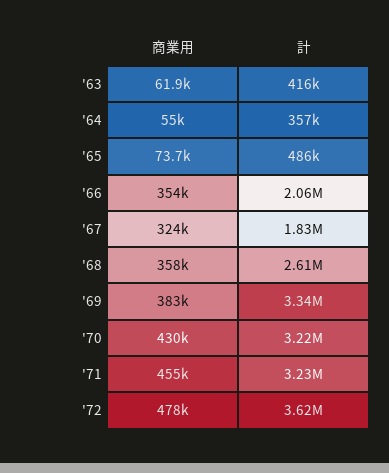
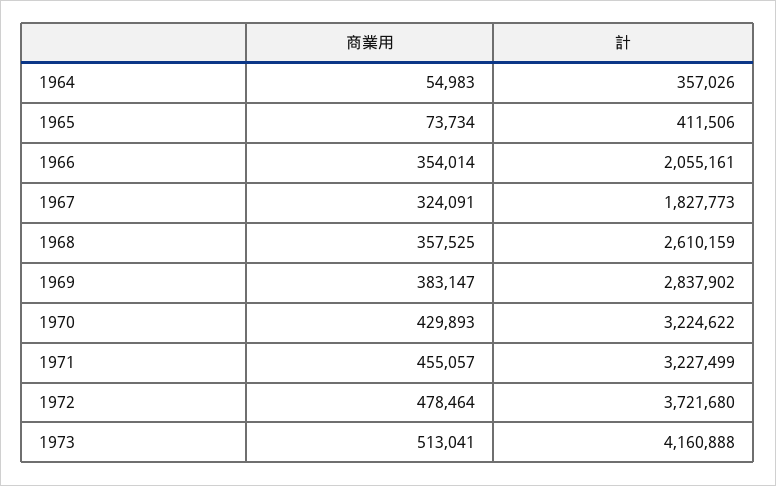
商業用, '63: 61900 -> none
計, '63: 416000 -> none
計, '65: 486000 -> 411506
計, '69: 3340000 -> 2837902
計, '72: 3620000 -> 3721680
商業用, 1973: none -> 513041
計, 1973: none -> 4160888

